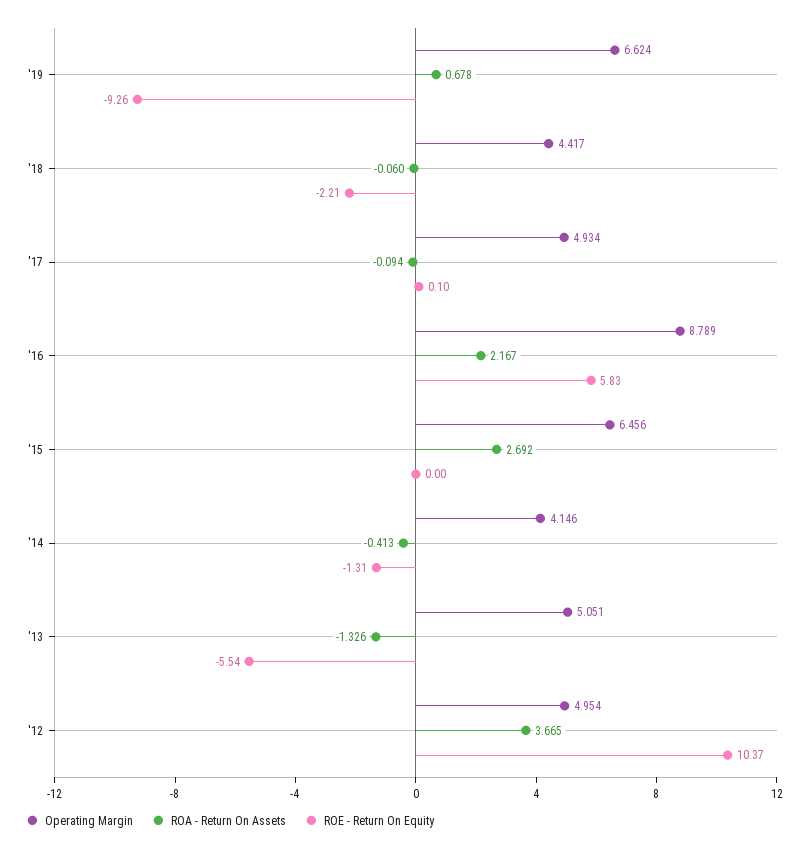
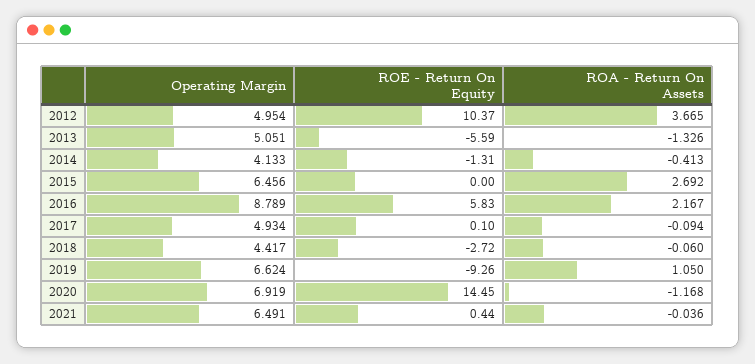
ROA - Return On Assets, '19: 0.678 -> 1.05
ROE - Return On Equity, '18: -2.21 -> -2.72
Operating Margin, '14: 4.146 -> 4.133
ROE - Return On Equity, '13: -5.54 -> -5.59
Operating Margin, 2020: none -> 6.919
ROE - Return On Equity, 2020: none -> 14.45
ROA - Return On Assets, 2020: none -> -1.168
Operating Margin, 2021: none -> 6.491
ROE - Return On Equity, 2021: none -> 0.44
ROA - Return On Assets, 2021: none -> -0.036

